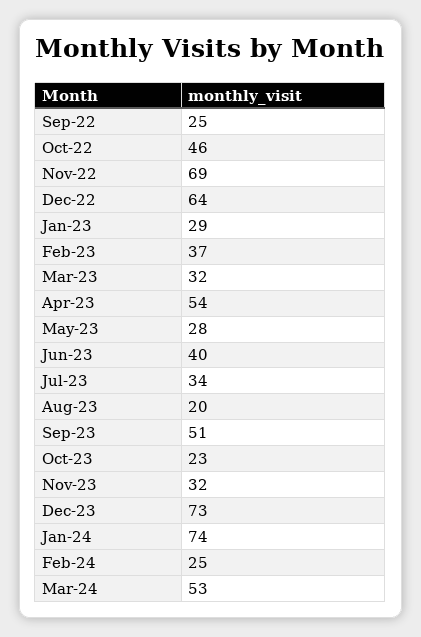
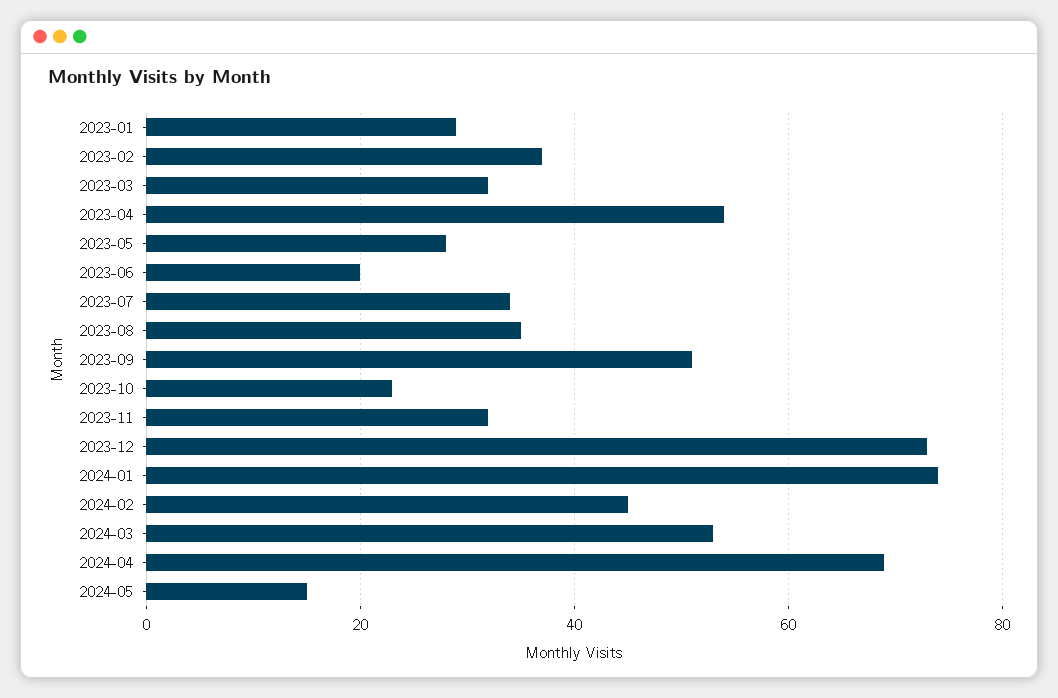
Sep-22: 25 -> none
Oct-22: 46 -> none
Nov-22: 69 -> none
Dec-22: 64 -> none
Jun-23: 40 -> 20
Aug-23: 20 -> 35
Feb-24: 25 -> 45
2024-04: none -> 70
2024-05: none -> 15

